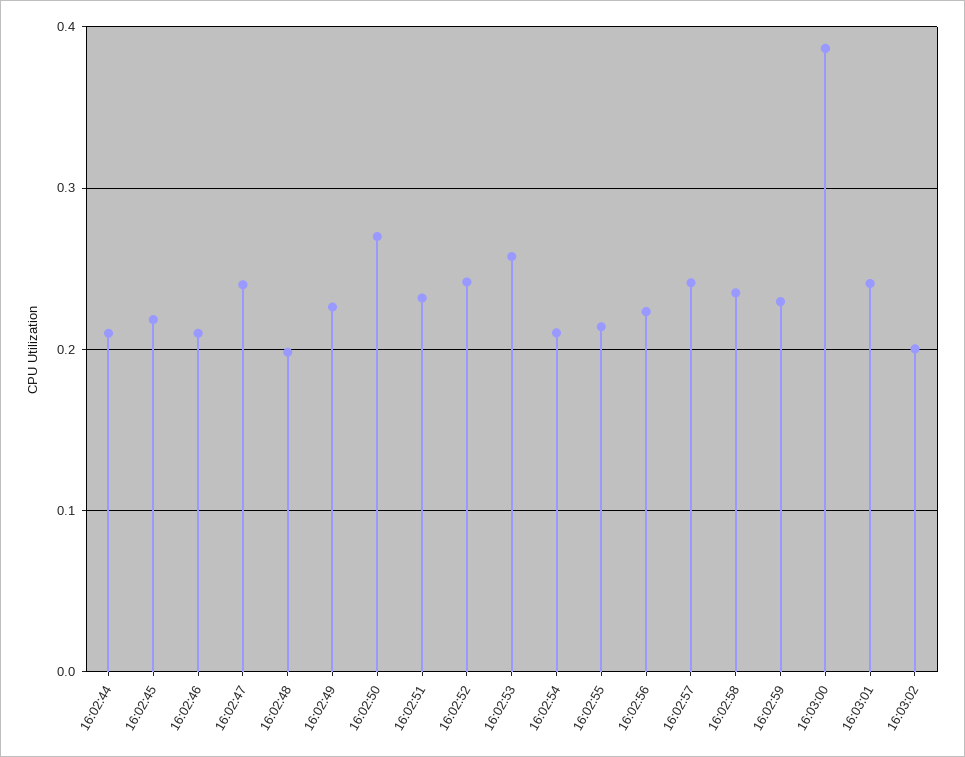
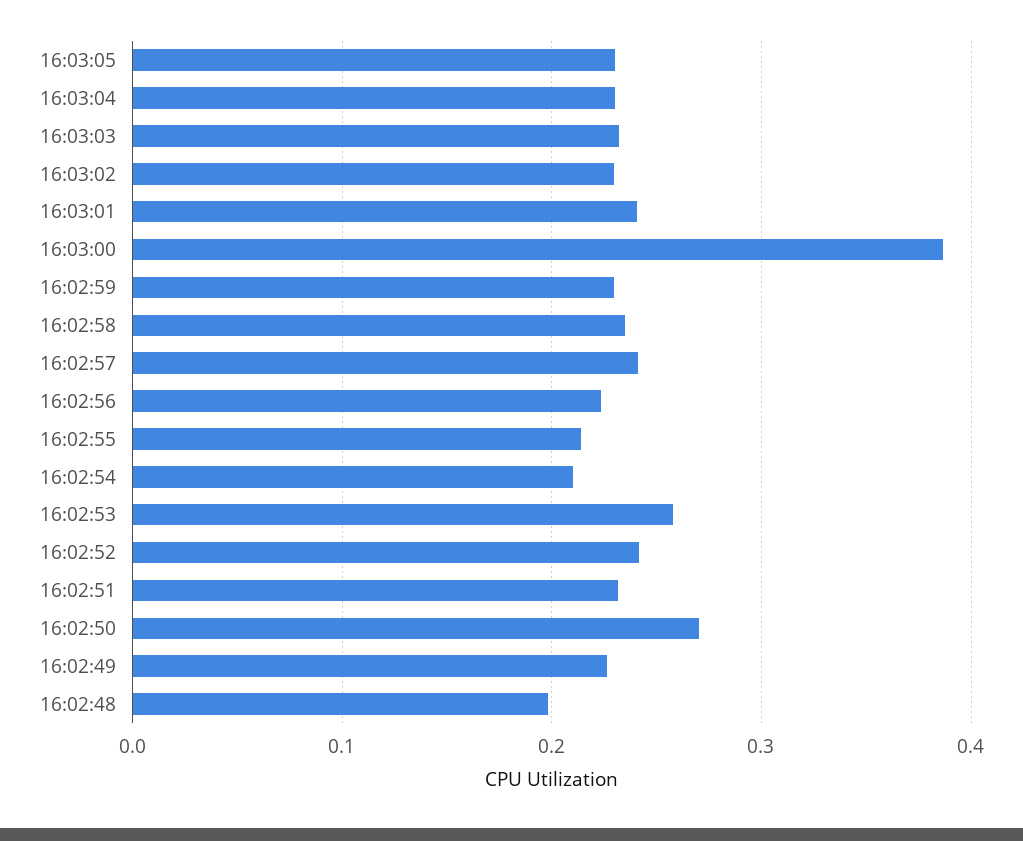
16:02:44: 0.21 -> none
16:02:45: 0.22 -> none
16:02:46: 0.21 -> none
16:02:47: 0.24 -> none
16:03:02: 0.2 -> 0.23
16:03:05: none -> 0.23
16:03:04: none -> 0.23
16:03:03: none -> 0.23

